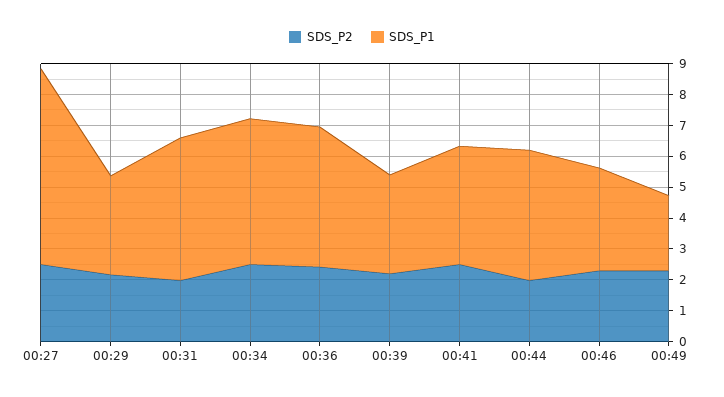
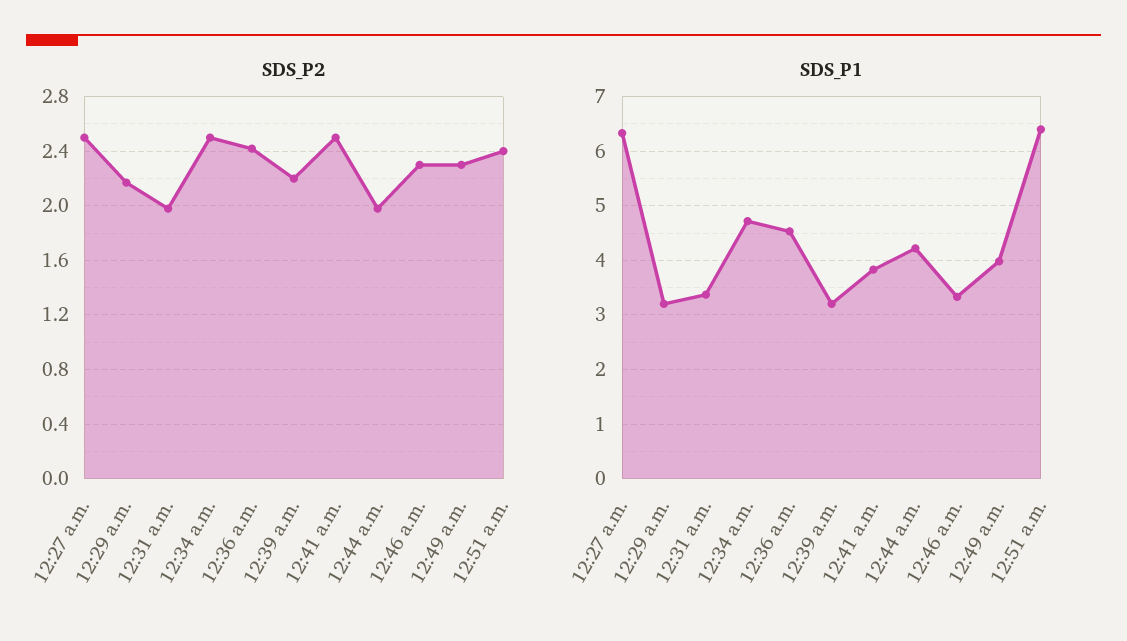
SDS_P1, 00:31: 4.5 -> 3.4
SDS_P1, 00:49: 2.5 -> 4
SDS_P2, 12:51 a.m.: none -> 2.4
SDS_P1, 12:51 a.m.: none -> 6.4

